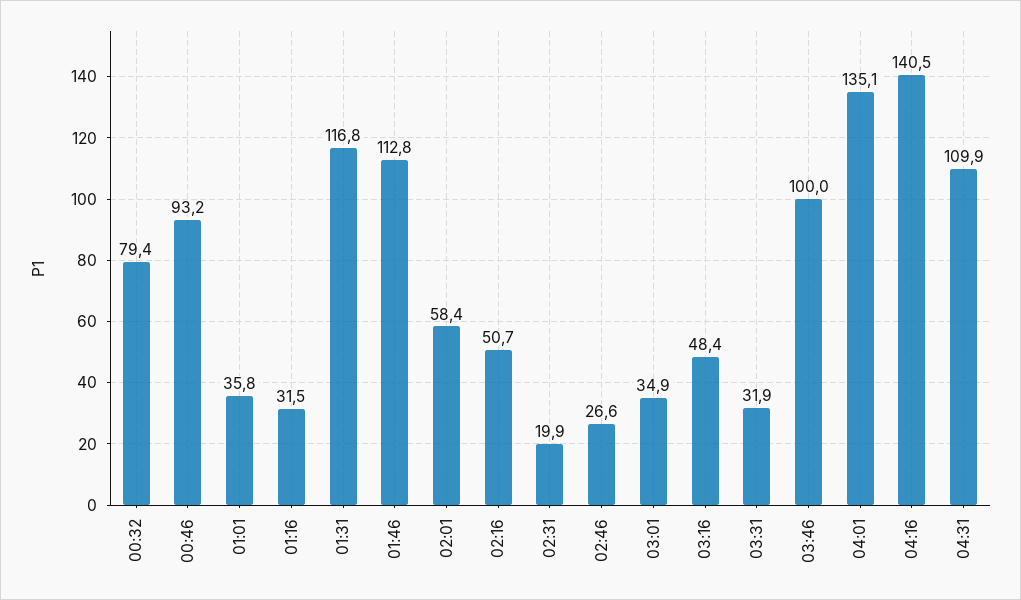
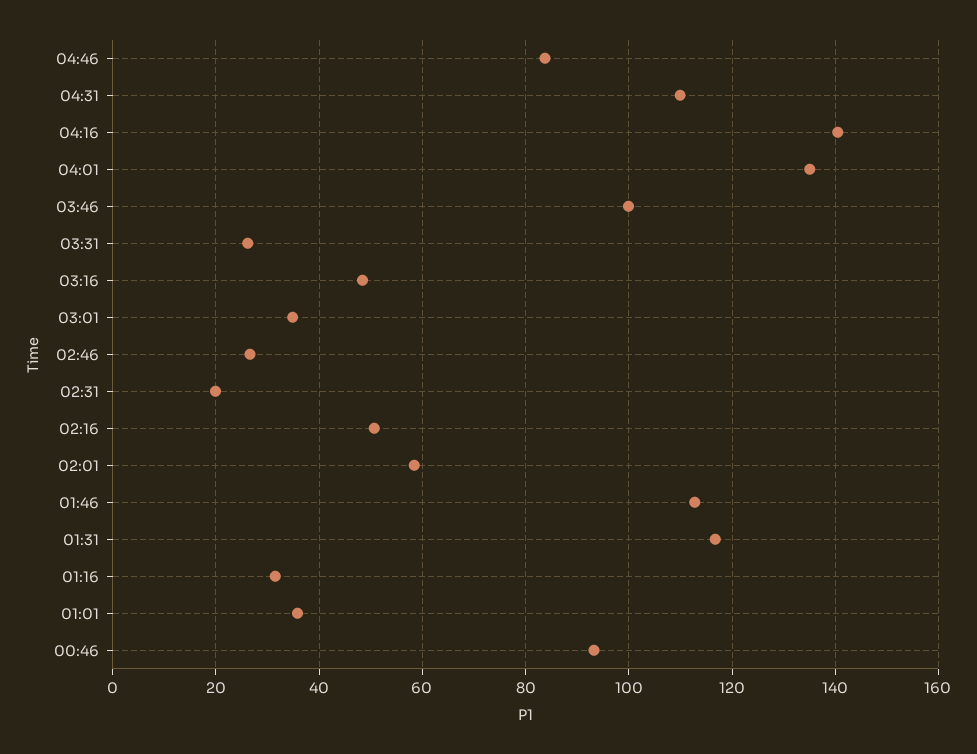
00:32: 79.4 -> none
03:31: 31.9 -> 26
04:46: none -> 84

